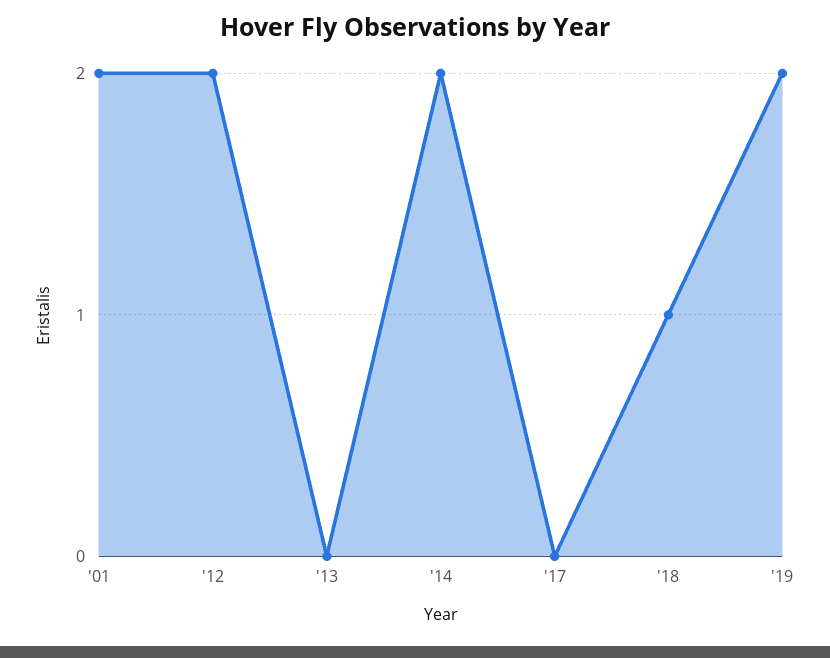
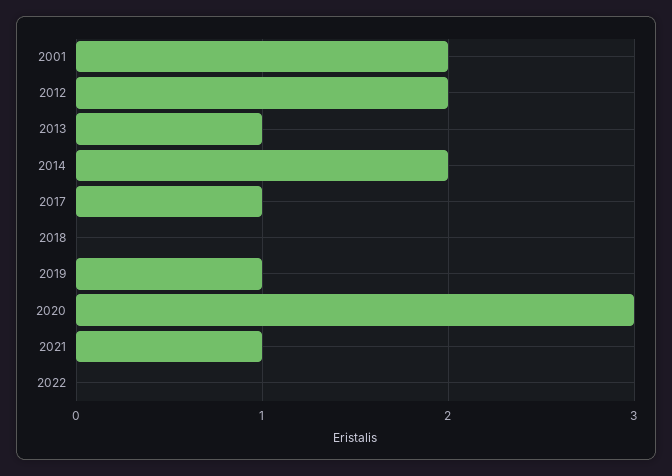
'13: 0 -> 1
'17: 0 -> 1
'18: 1 -> 0
'19: 2 -> 1
2020: none -> 3
2021: none -> 1
2022: none -> 0

